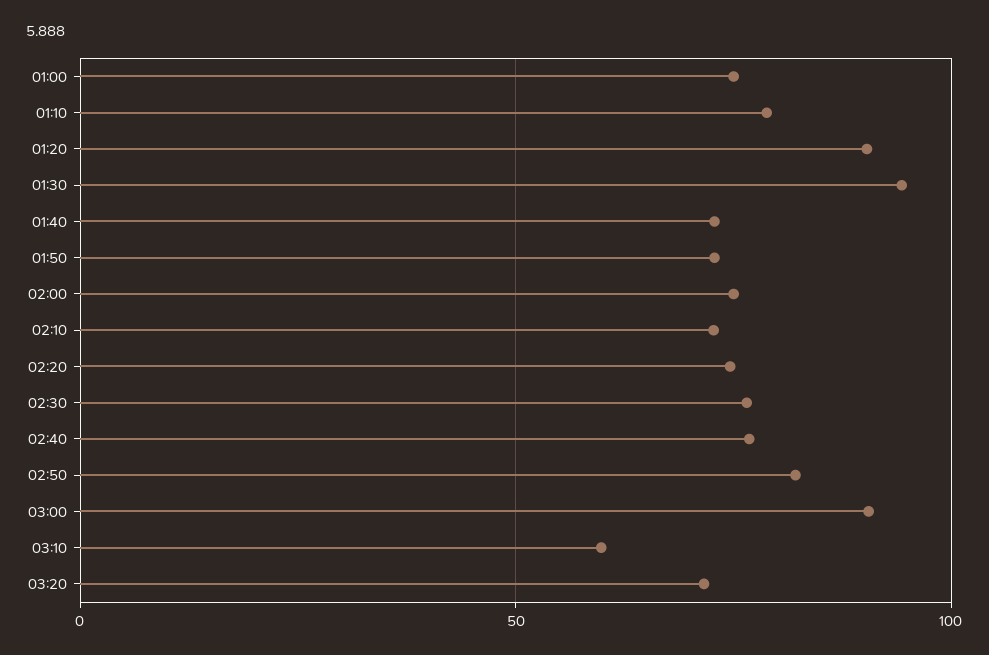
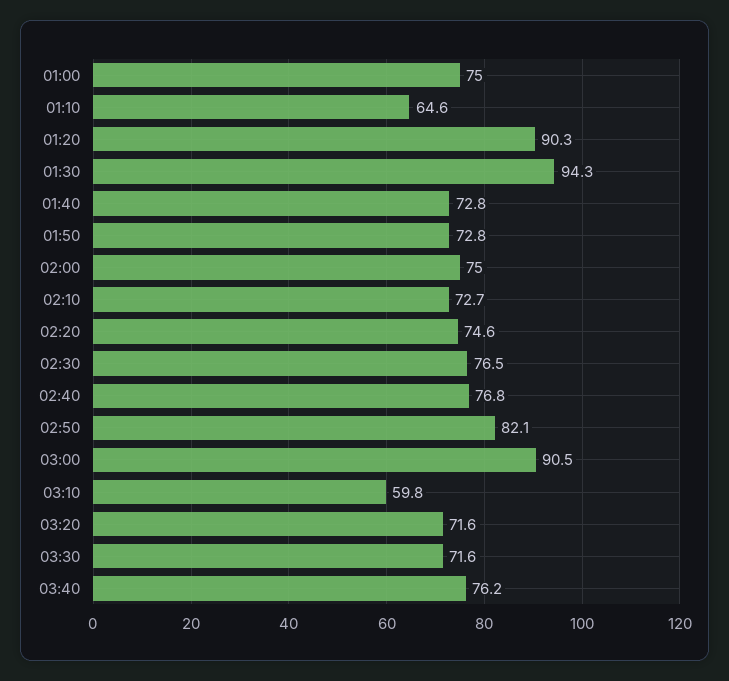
01:10: 80 -> 64.6
03:30: none -> 71.6
03:40: none -> 76.2

